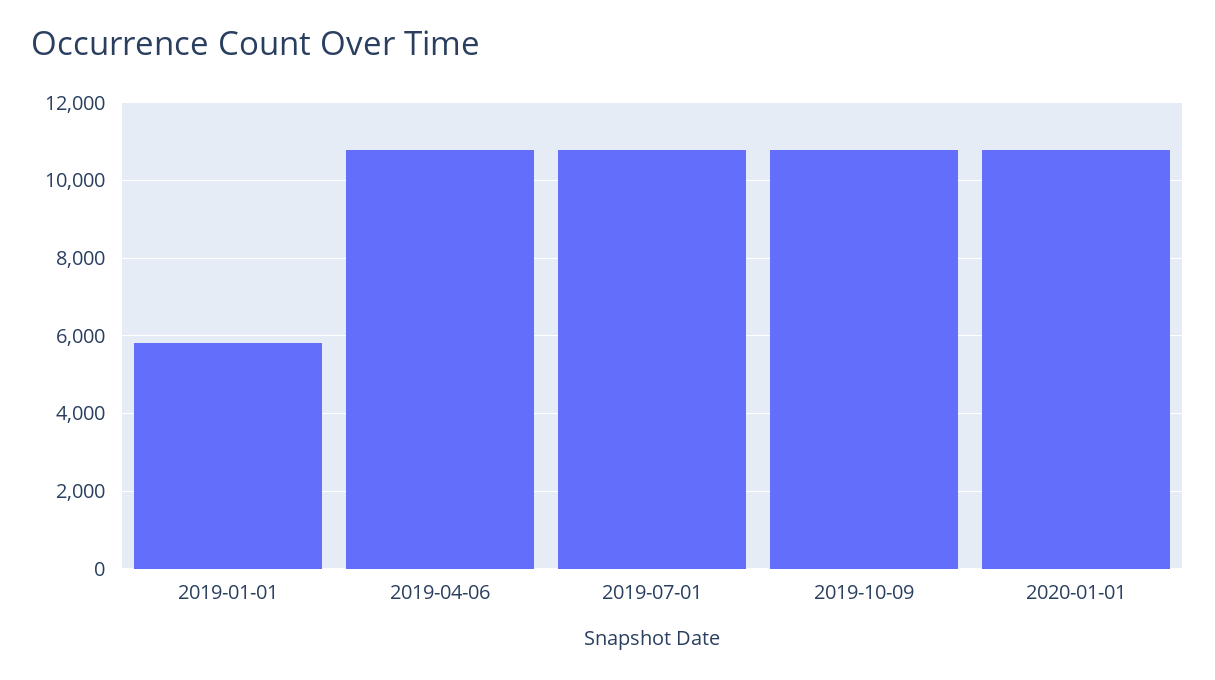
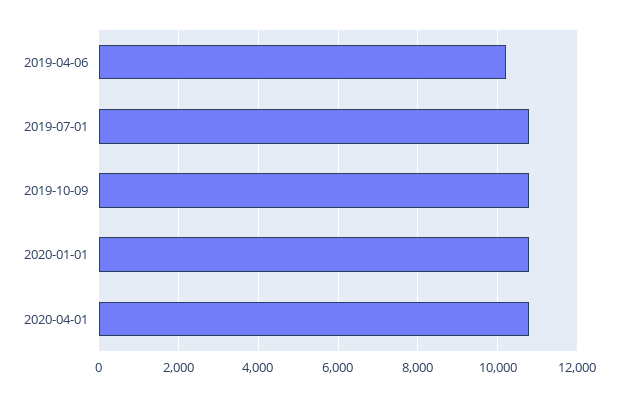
2019-01-01: 5800 -> none
2019-04-06: 10800 -> 10200
2020-04-01: none -> 10800

